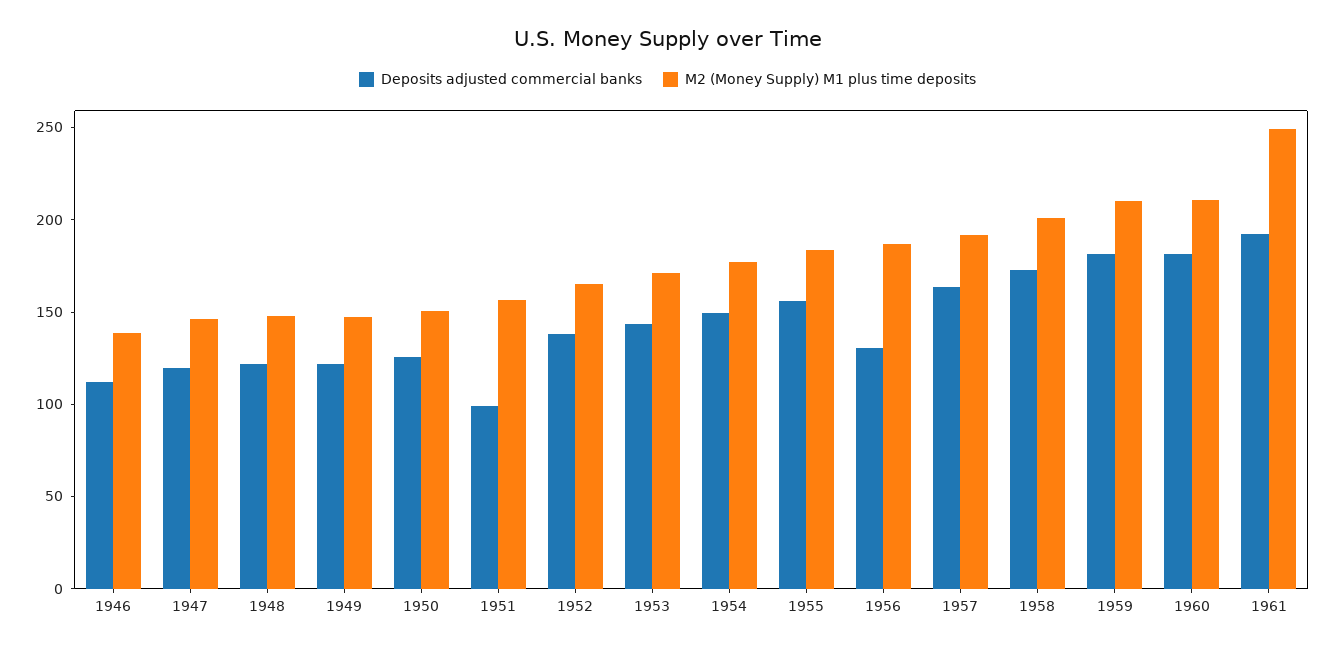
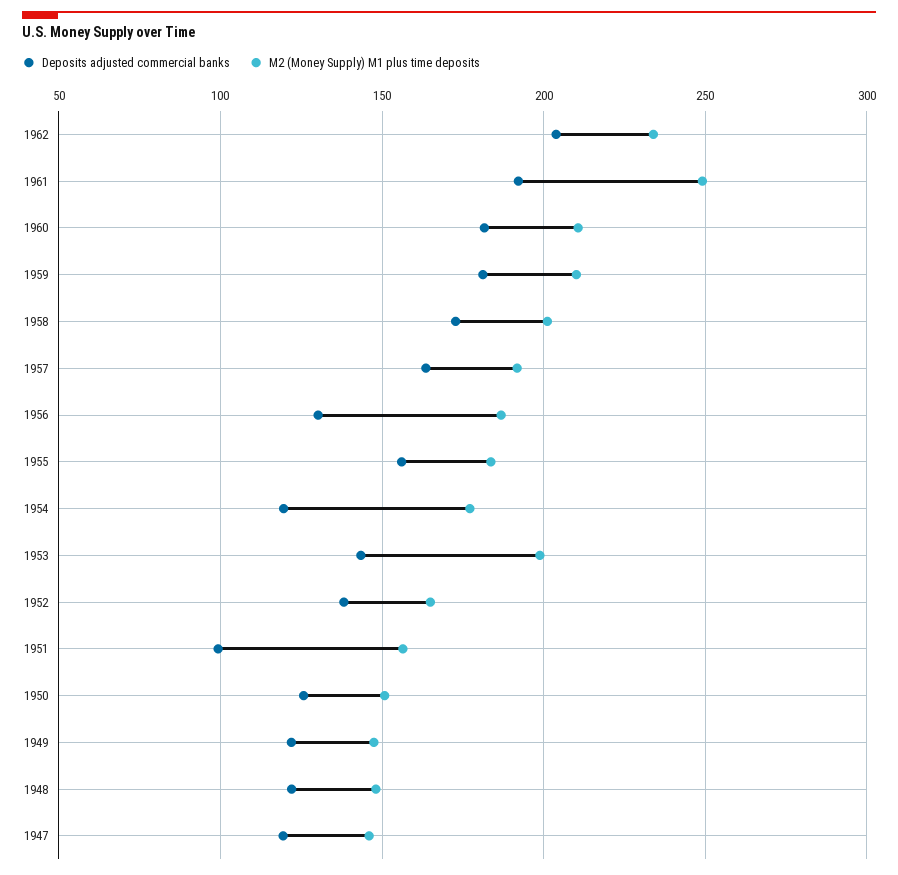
Deposits adjusted commercial banks, 1946: 110 -> none
M2 (Money Supply) M1 plus time deposits, 1946: 140 -> none
M2 (Money Supply) M1 plus time deposits, 1953: 170 -> 200
Deposits adjusted commercial banks, 1954: 150 -> 120
Deposits adjusted commercial banks, 1962: none -> 205
M2 (Money Supply) M1 plus time deposits, 1962: none -> 235

